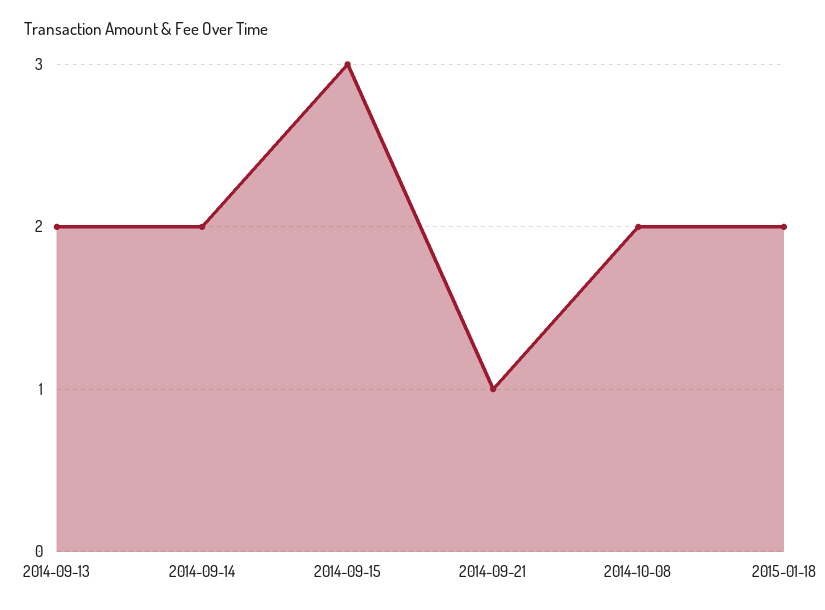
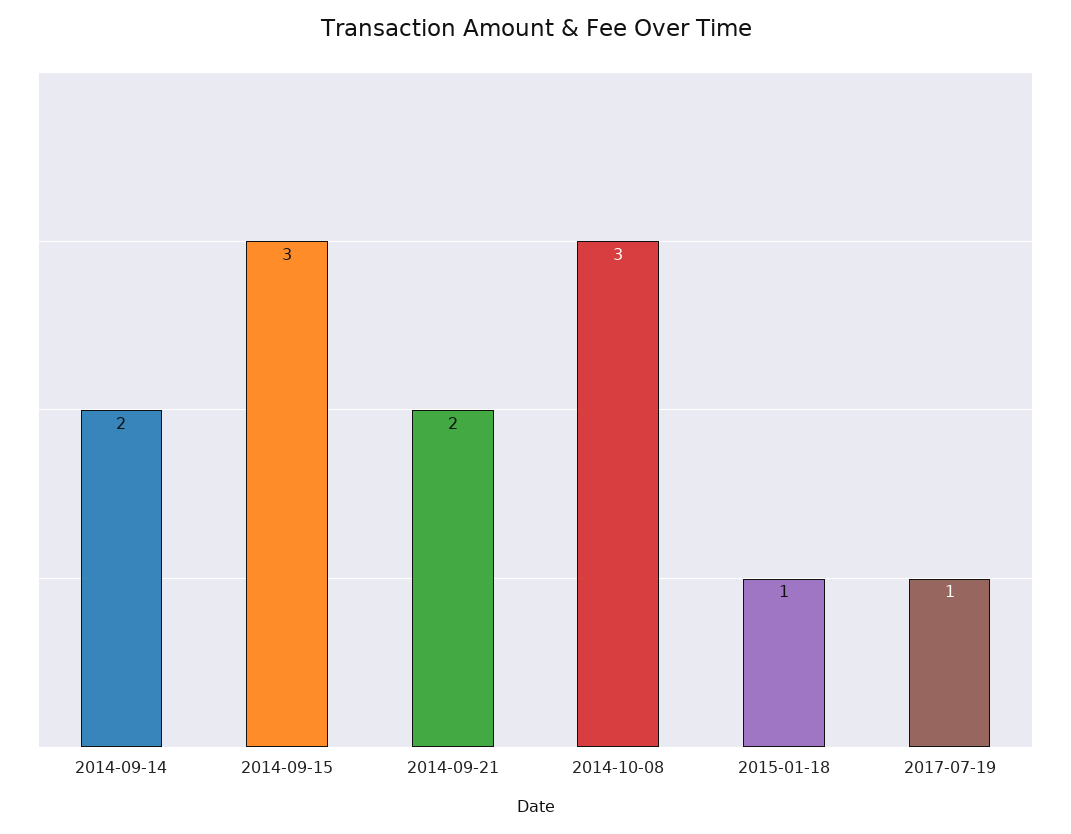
2014-09-13: 2 -> none
2014-09-21: 1 -> 2
2014-10-08: 2 -> 3
2015-01-18: 2 -> 1
2017-07-19: none -> 1

